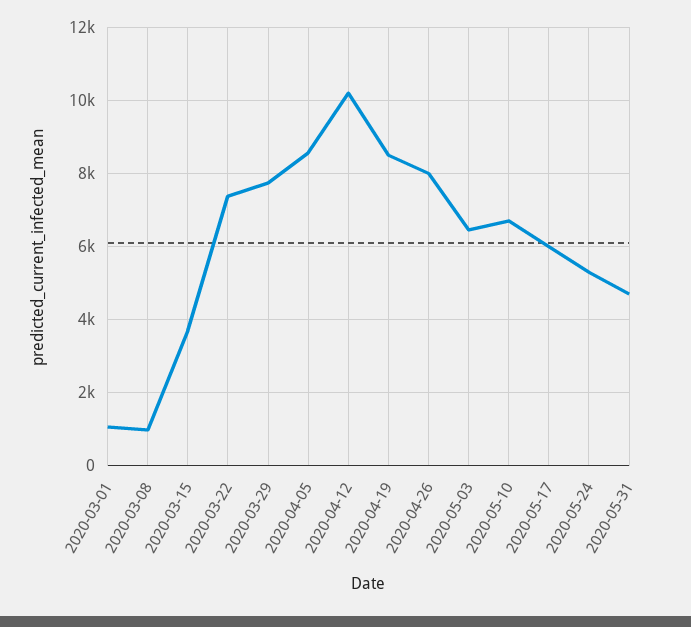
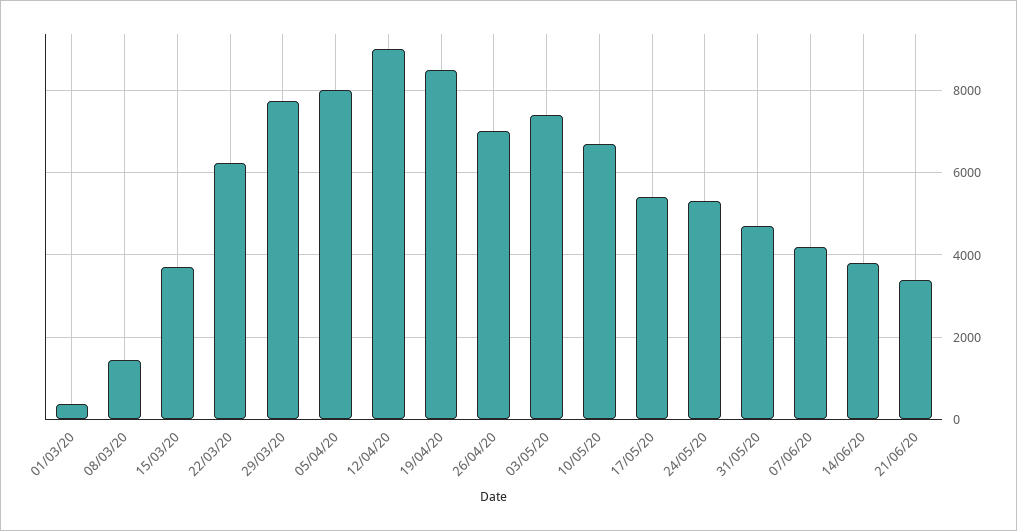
2020-03-01: 1000 -> 400
2020-03-08: 1000 -> 1400
2020-03-22: 7400 -> 6200
2020-04-05: 8600 -> 8000
2020-04-12: 10200 -> 9000
2020-04-26: 8000 -> 7000
2020-05-03: 6400 -> 7400
2020-05-17: 6000 -> 5400
07/06/20: none -> 4200
14/06/20: none -> 3800
21/06/20: none -> 3400

